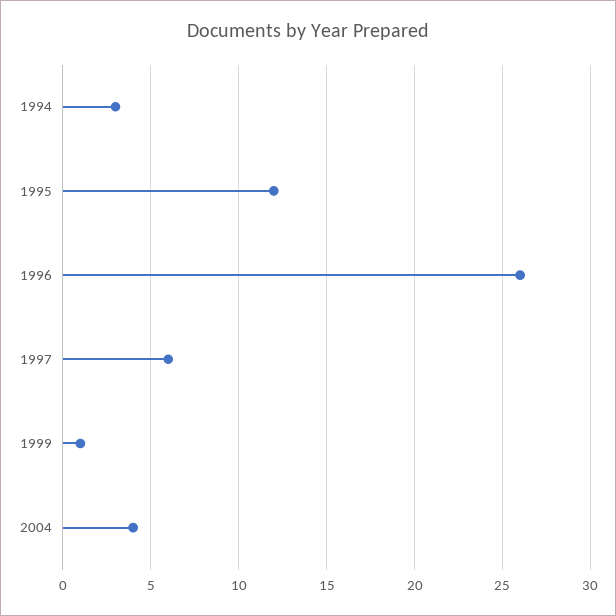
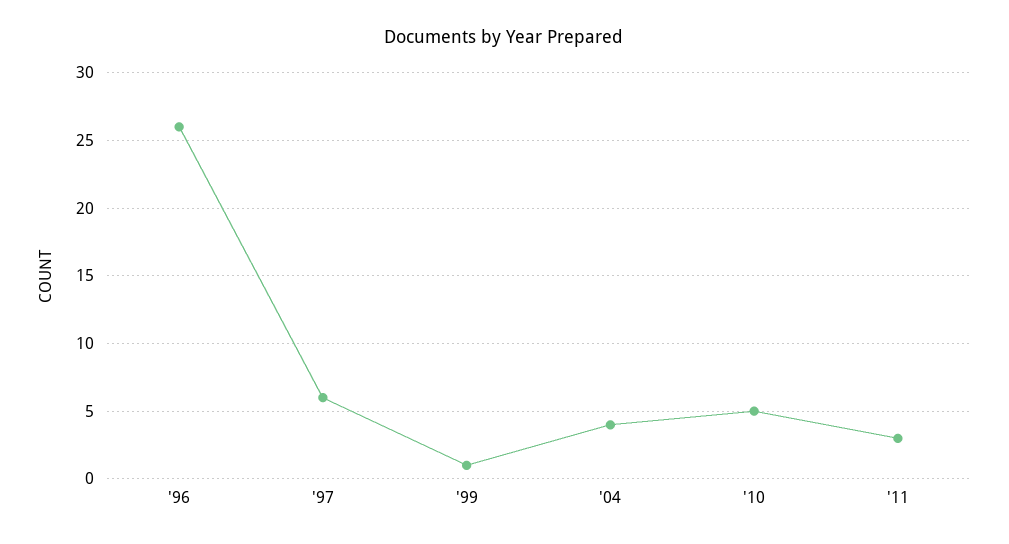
1994: 3 -> none
1995: 12 -> none
'10: none -> 5
'11: none -> 3

